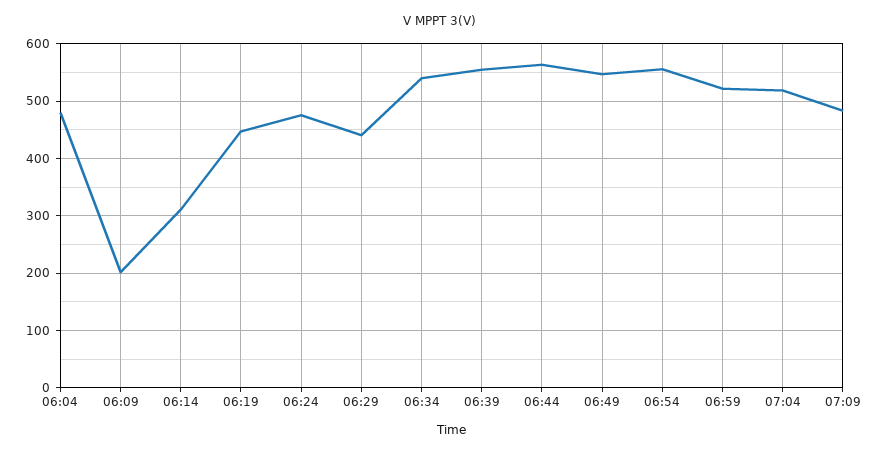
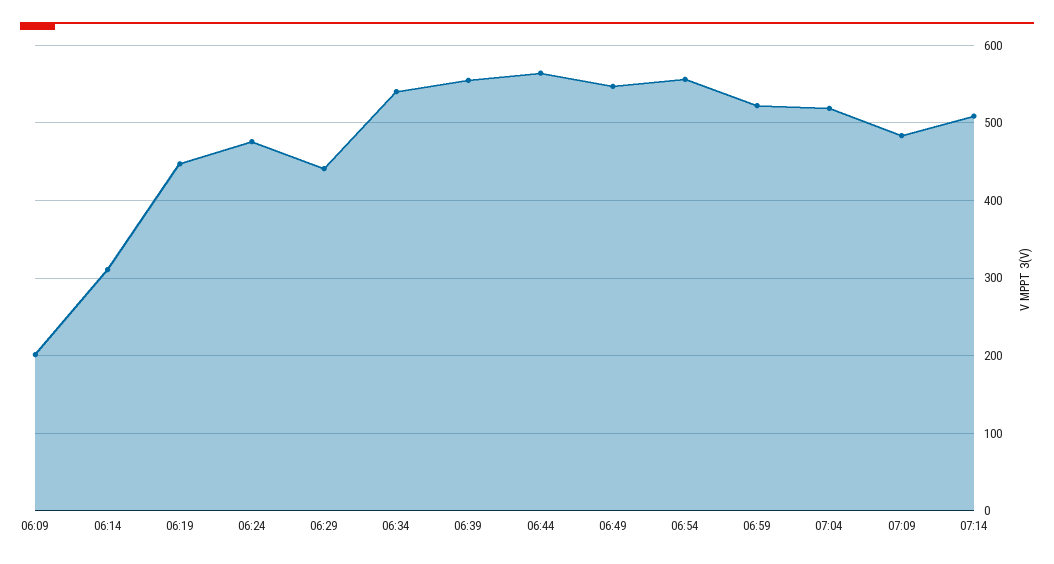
06:04: 480 -> none
07:14: none -> 510

